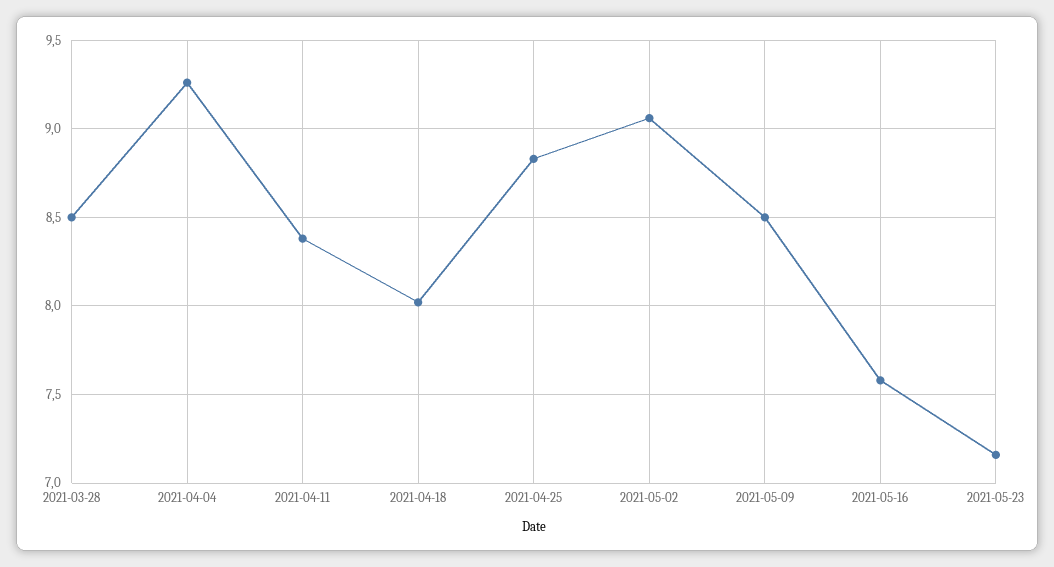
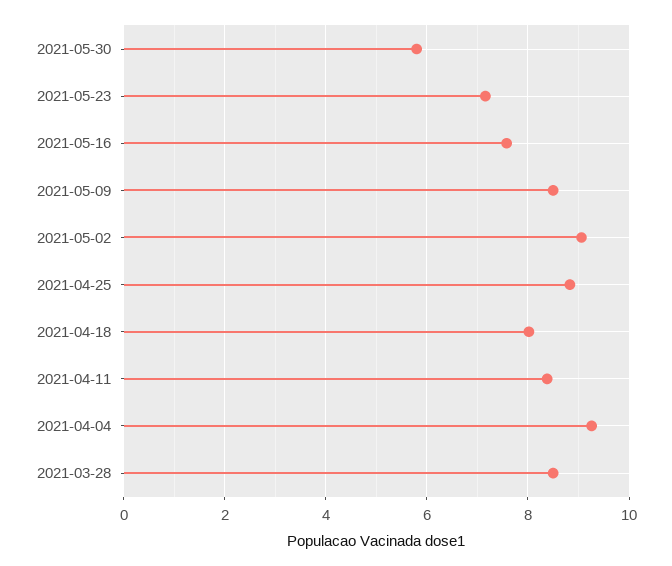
2021-05-30: none -> 5.8

